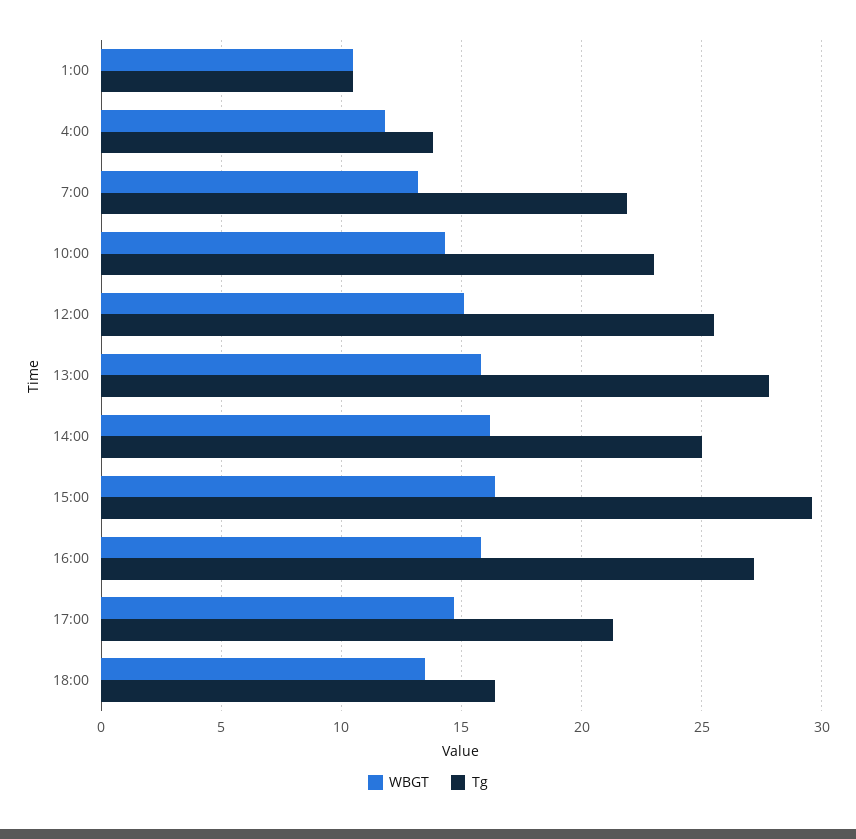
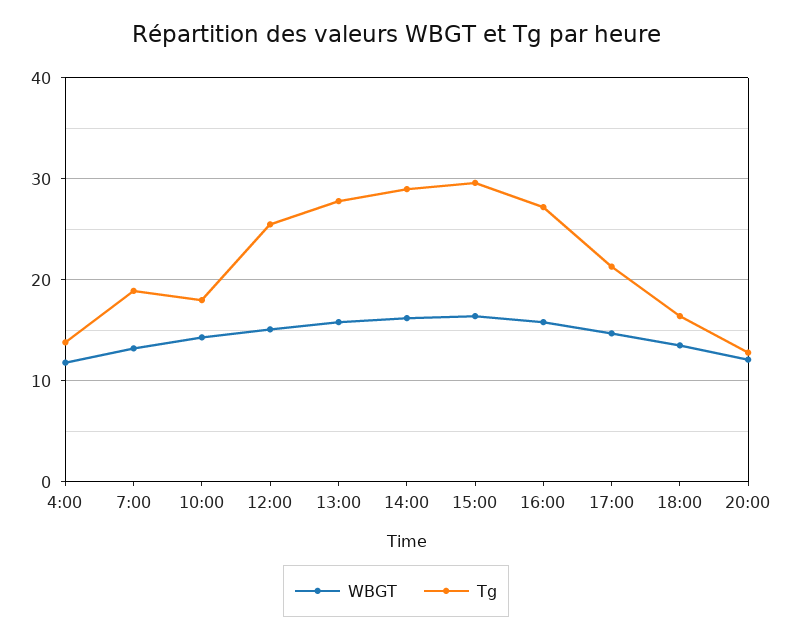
WBGT, 1:00: 10.5 -> none
Tg, 1:00: 10.5 -> none
Tg, 7:00: 22 -> 19
Tg, 10:00: 23 -> 18
Tg, 14:00: 25 -> 29
WBGT, 20:00: none -> 12
Tg, 20:00: none -> 13

